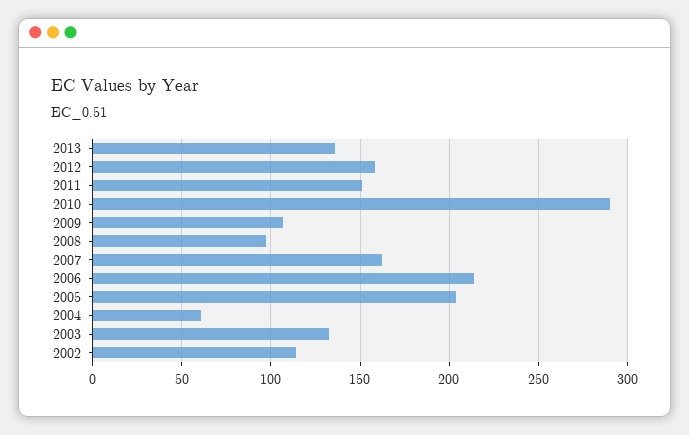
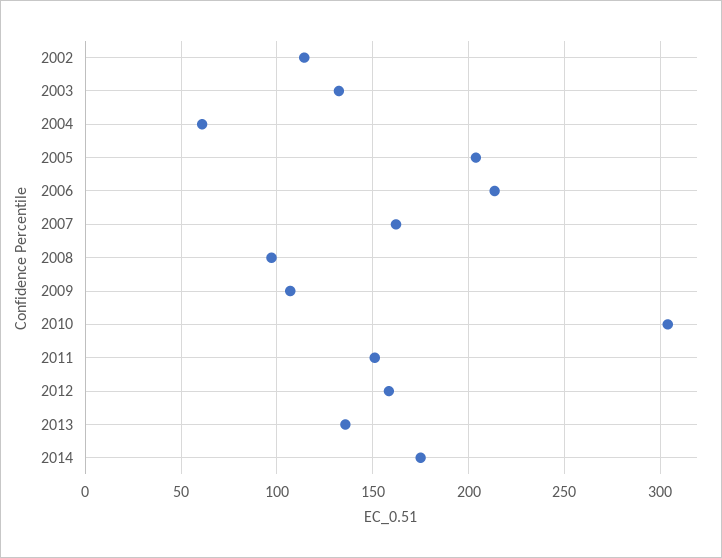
2010: 290 -> 305
2014: none -> 175

